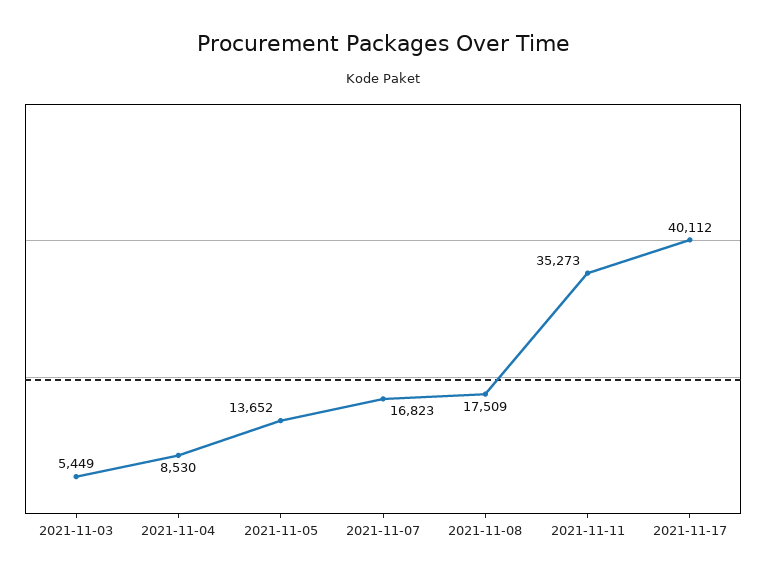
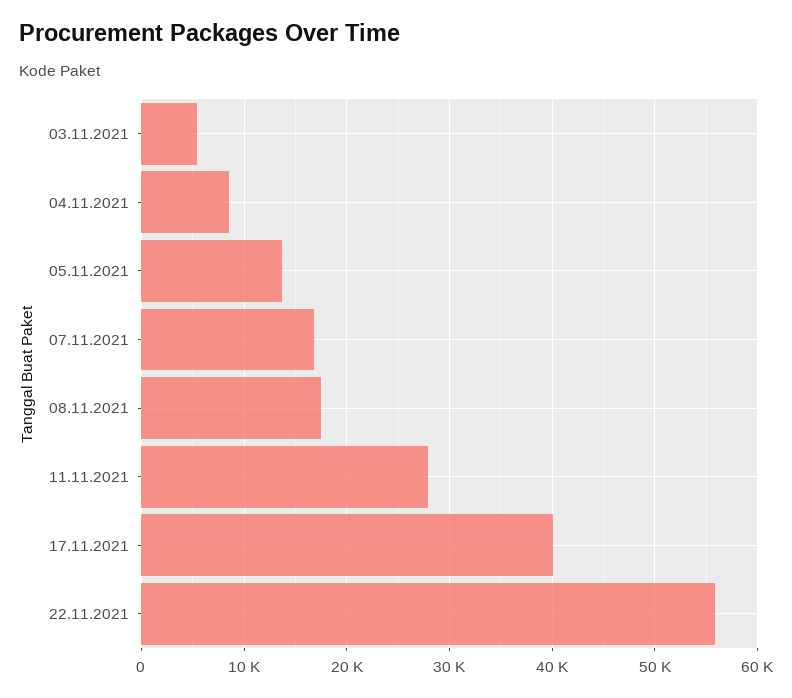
2021-11-11: 35273 -> 28000
22.11.2021: none -> 56000

